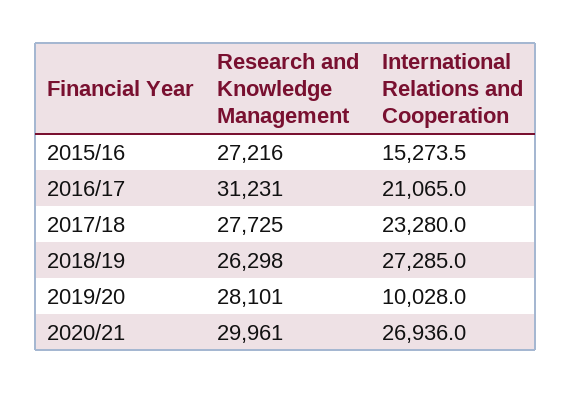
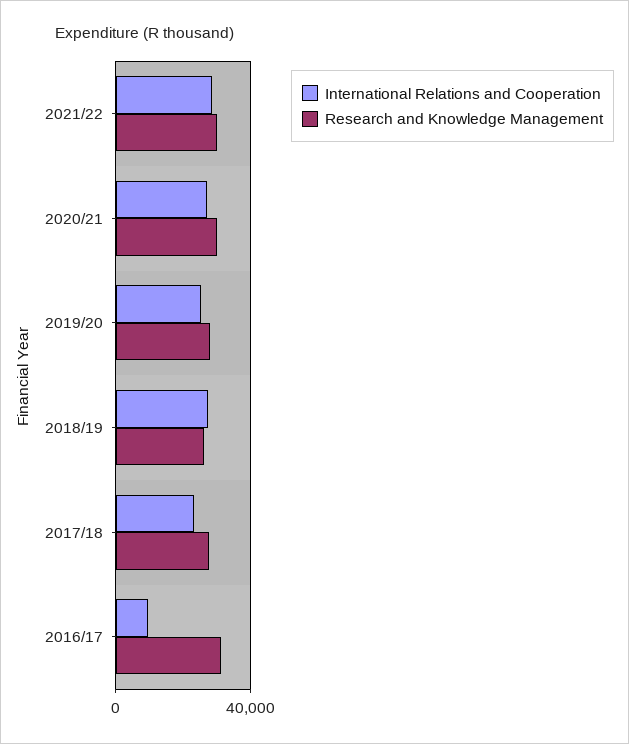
Research and Knowledge Management, 2015/16: 27216 -> none
International Relations and Cooperation, 2015/16: 15273.5 -> none
International Relations and Cooperation, 2016/17: 21065 -> 10000
International Relations and Cooperation, 2019/20: 10028 -> 25000
International Relations and Cooperation, 2021/22: none -> 30000
Research and Knowledge Management, 2021/22: none -> 30000

